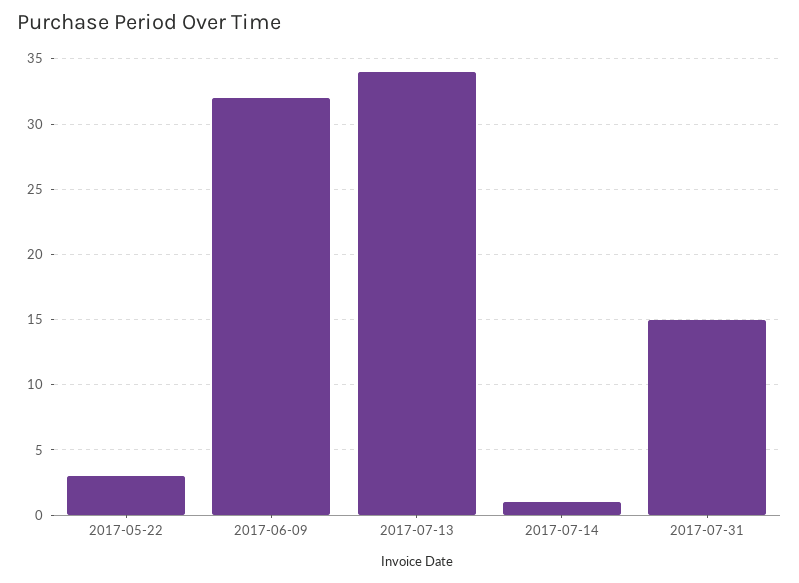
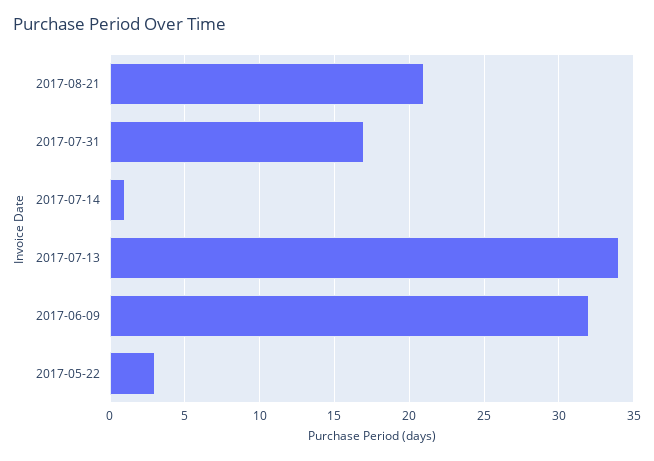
2017-07-31: 15 -> 17
2017-08-21: none -> 21

